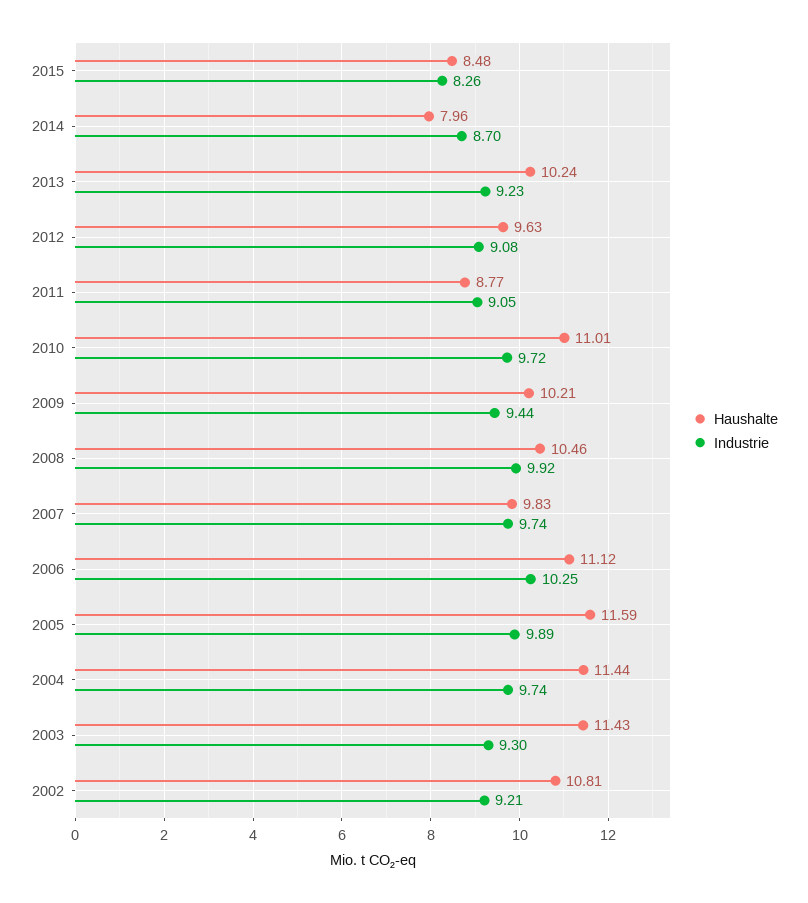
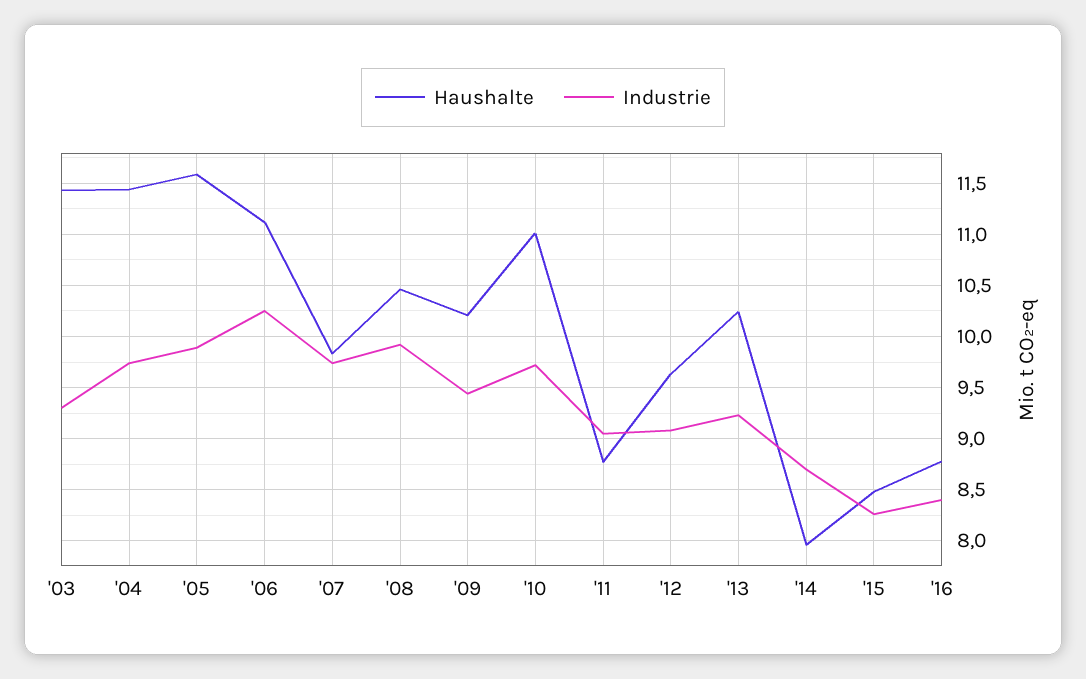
Haushalte, 2002: 10.81 -> none
Industrie, 2002: 9.21 -> none
Haushalte, '16: none -> 8.8
Industrie, '16: none -> 8.4

